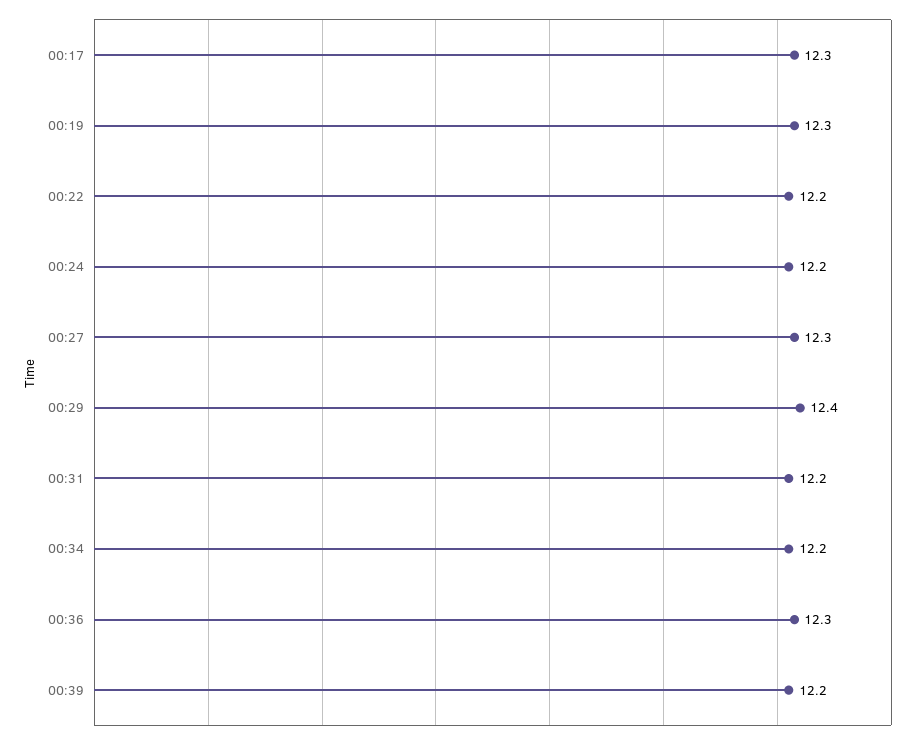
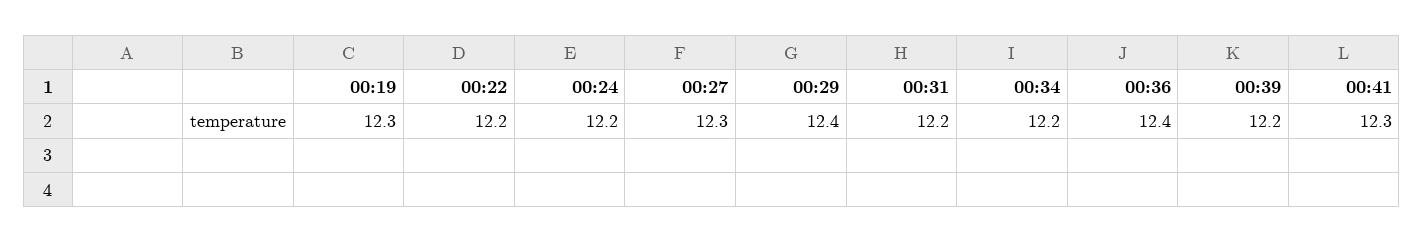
00:17: 12.3 -> none
00:36: 12.3 -> 12.4
00:41: none -> 12.3

